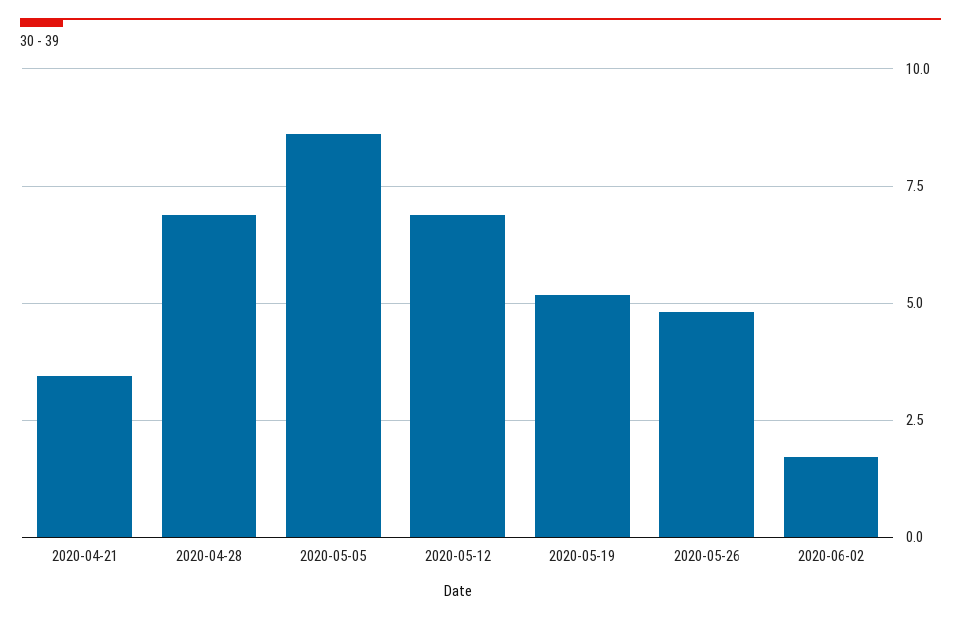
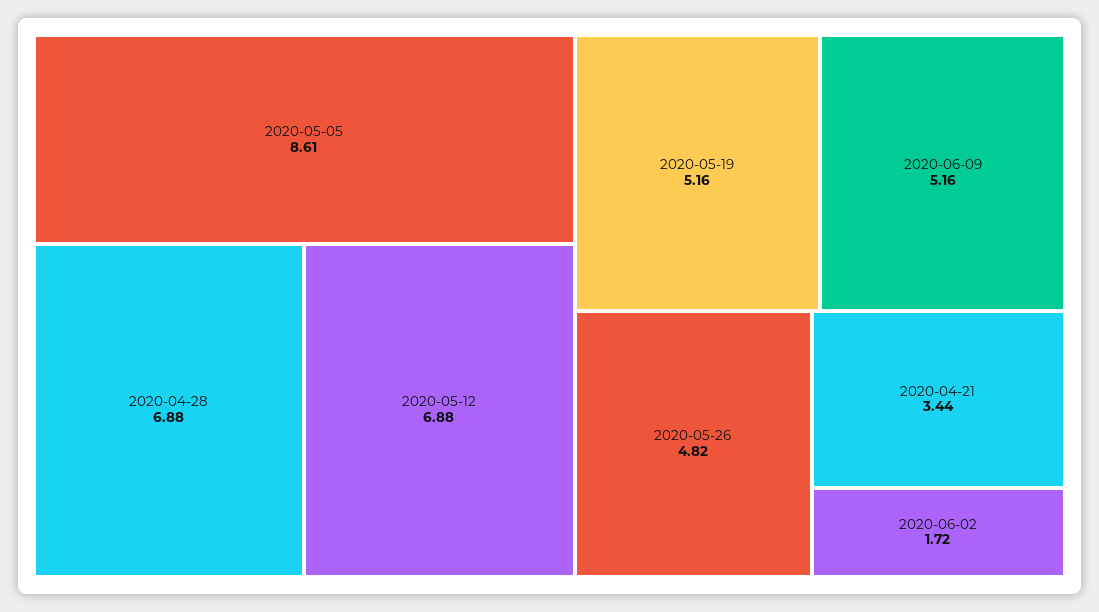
2020-06-09: none -> 5.16

